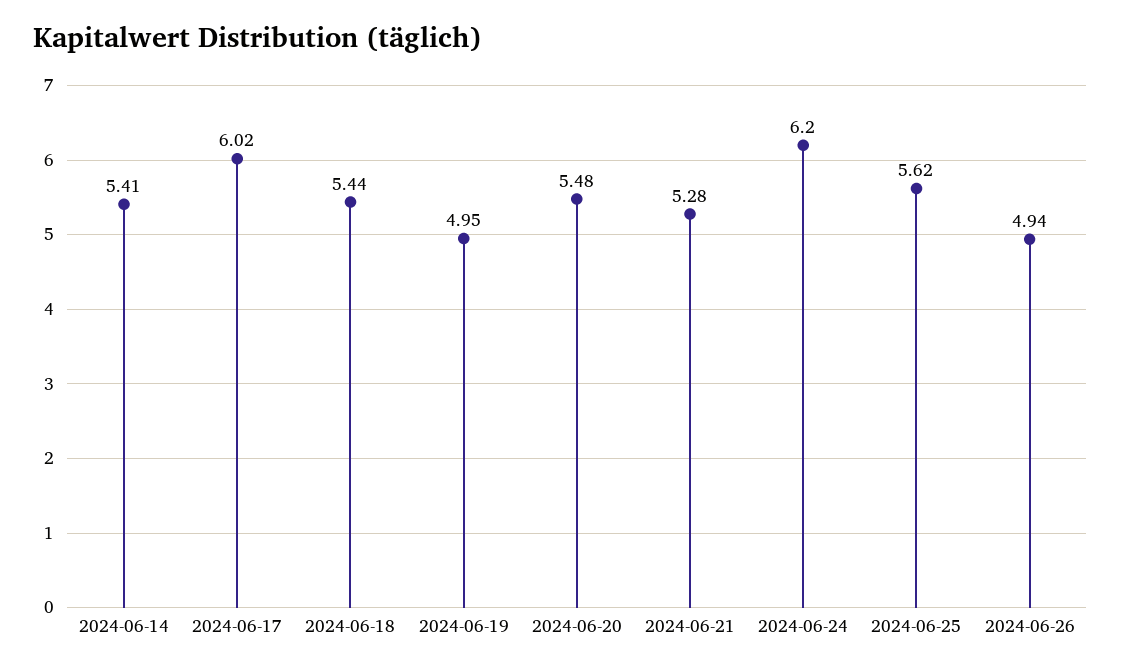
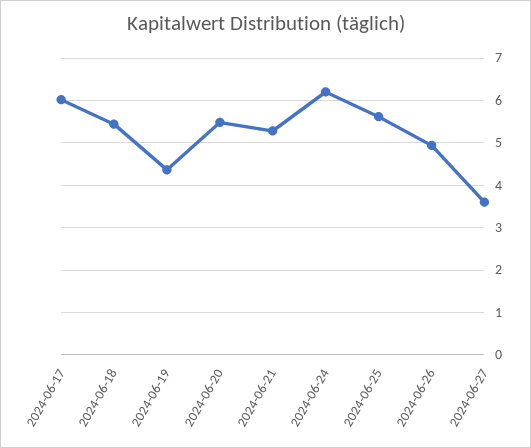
2024-06-14: 5.41 -> none
2024-06-19: 4.95 -> 4.4
2024-06-27: none -> 3.6

